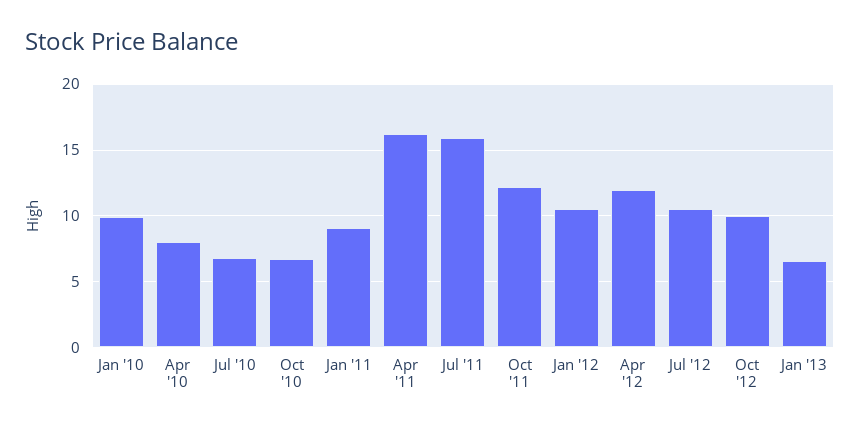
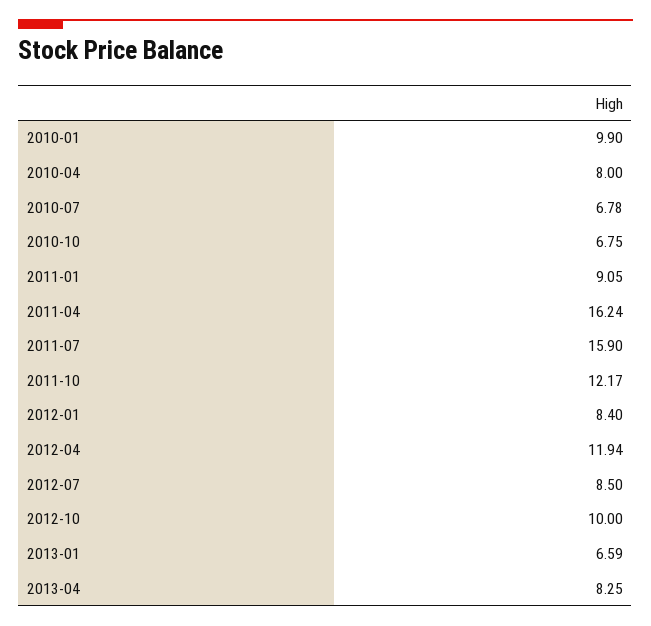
Jan '12: 10.5 -> 8.4
Jul '12: 10.5 -> 8.5
2013-04: none -> 8.25

